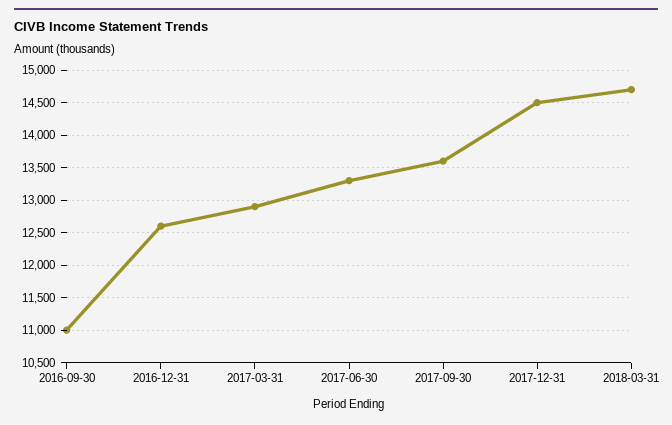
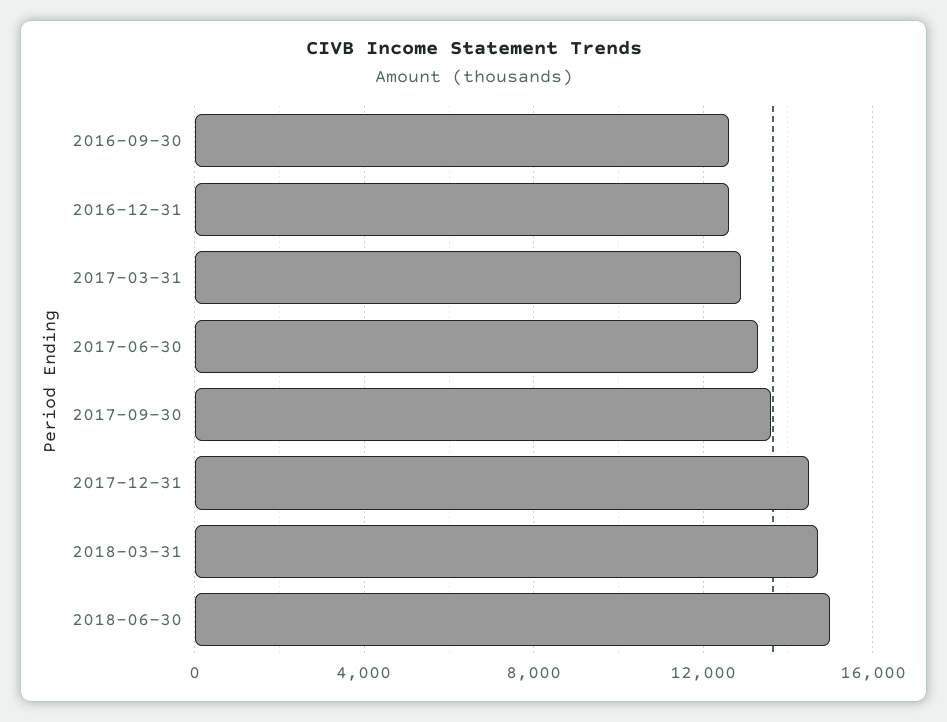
2016-09-30: 11000 -> 12500
2018-06-30: none -> 15000

